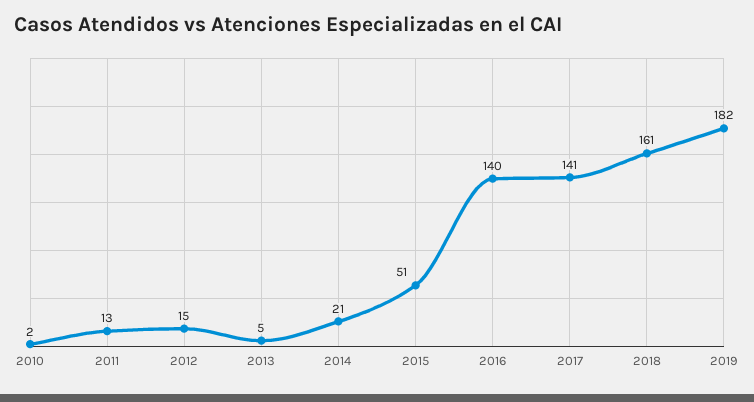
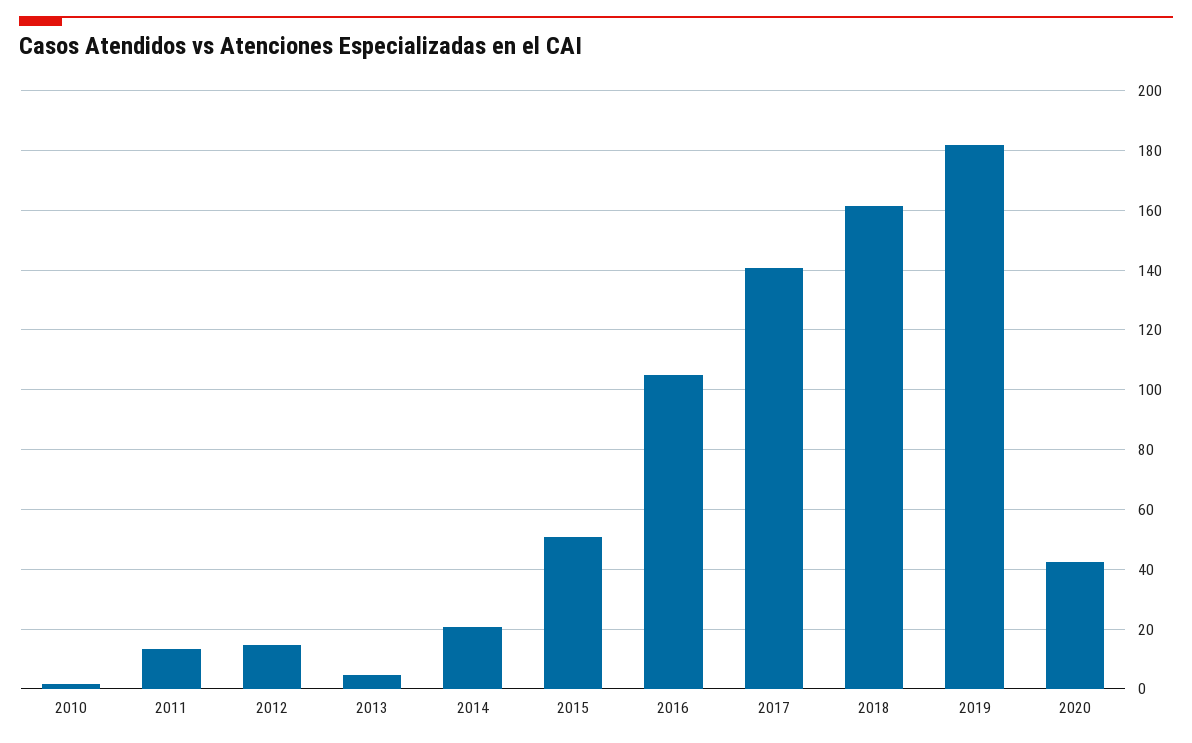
2016: 140 -> 105
2020: none -> 42.5

